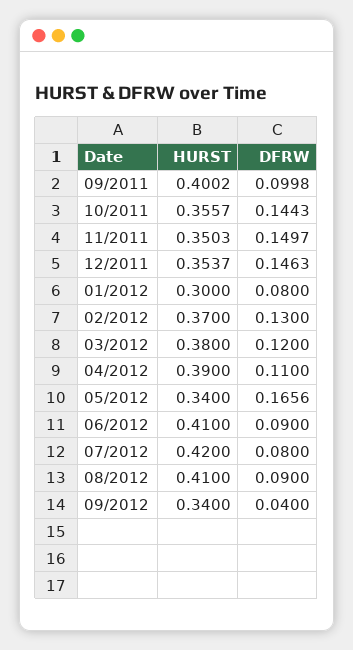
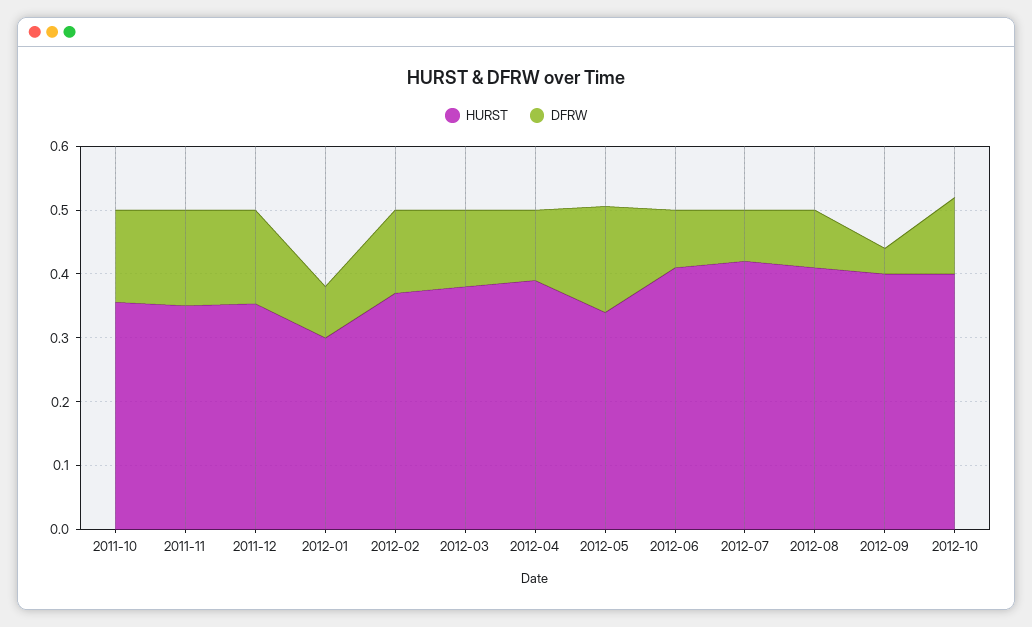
HURST, 09/2011: 0.4002 -> none
DFRW, 09/2011: 0.0998 -> none
HURST, 09/2012: 0.34 -> 0.4
HURST, 2012-10: none -> 0.4
DFRW, 2012-10: none -> 0.12

